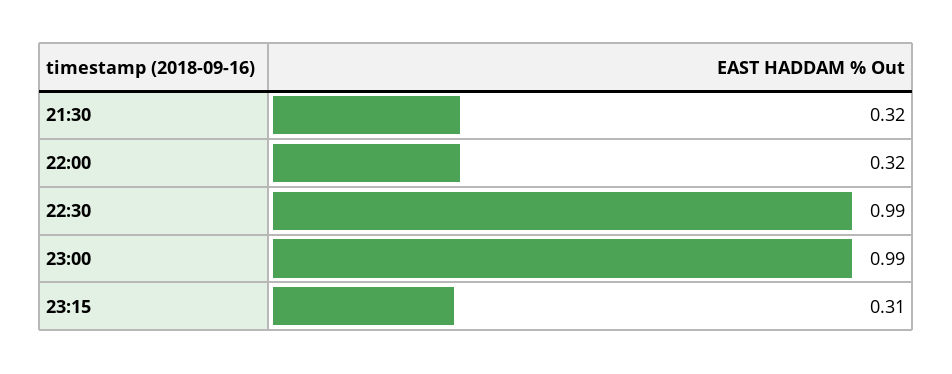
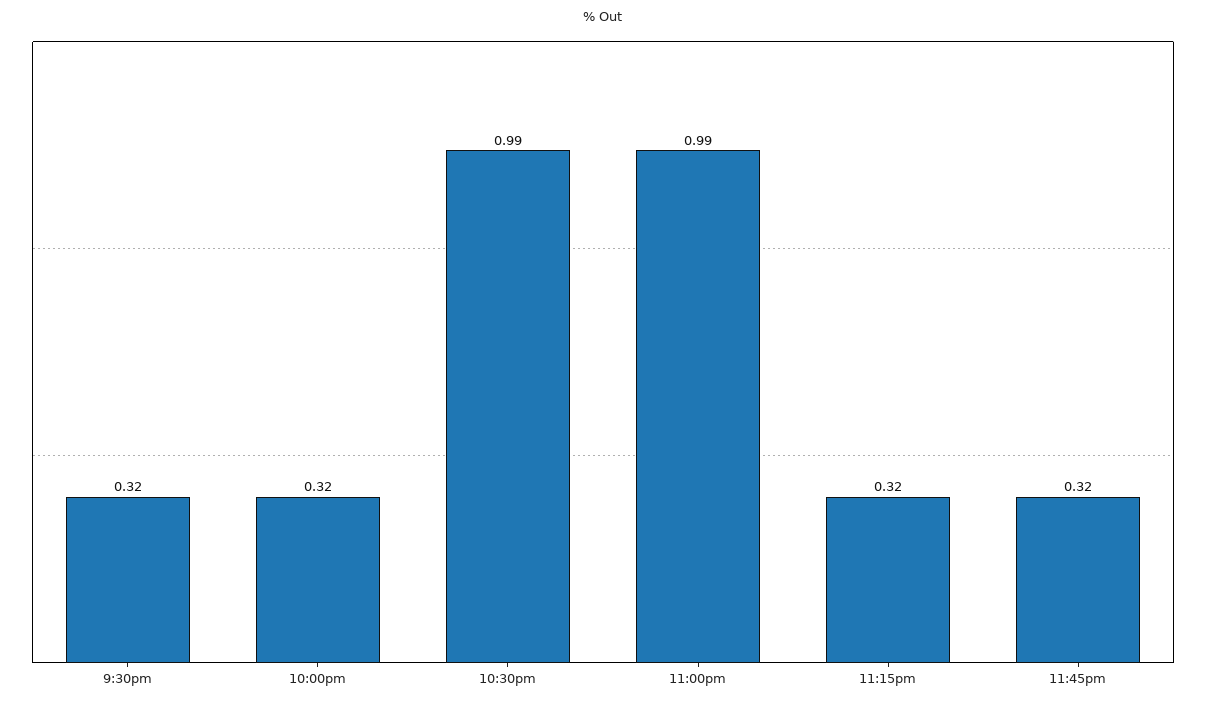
23:15: 0.31 -> 0.32
11:45pm: none -> 0.32

